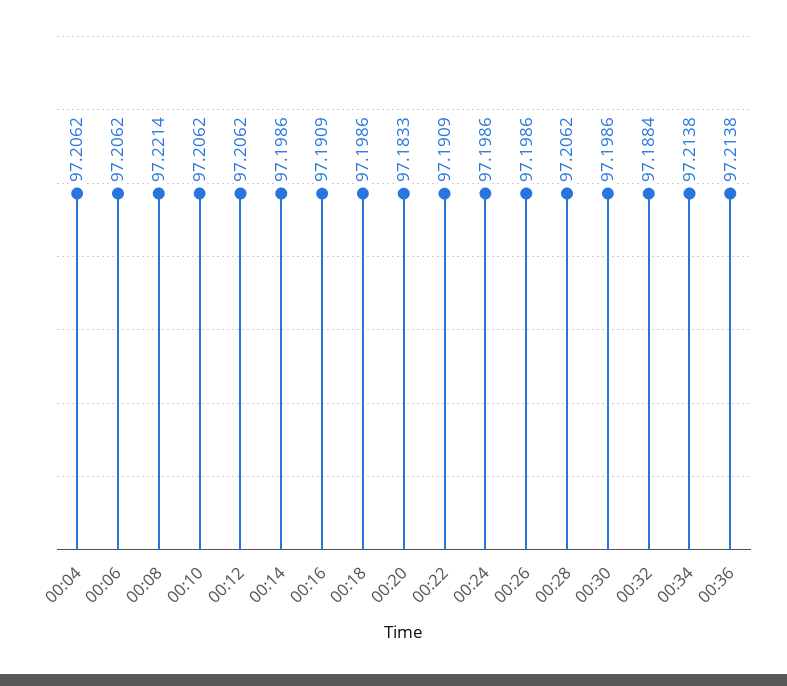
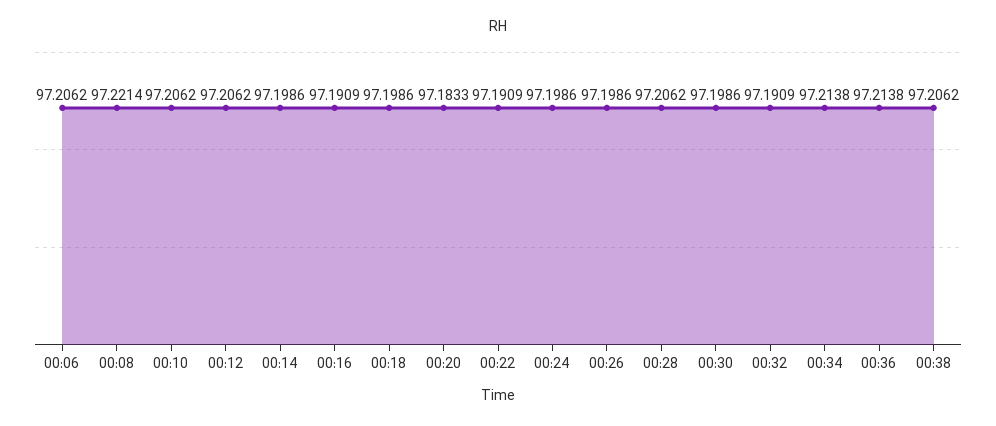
00:04: 97.2062 -> none
00:32: 97.1884 -> 97.1909
00:38: none -> 97.2062

